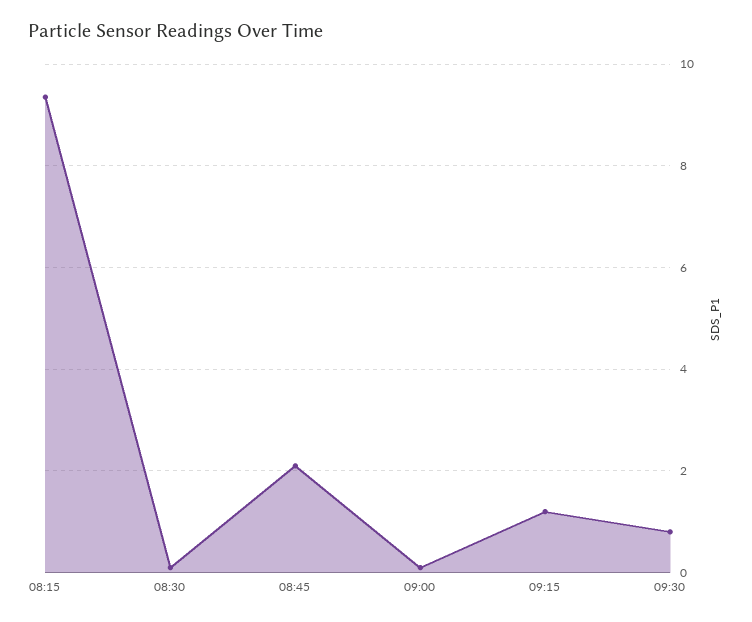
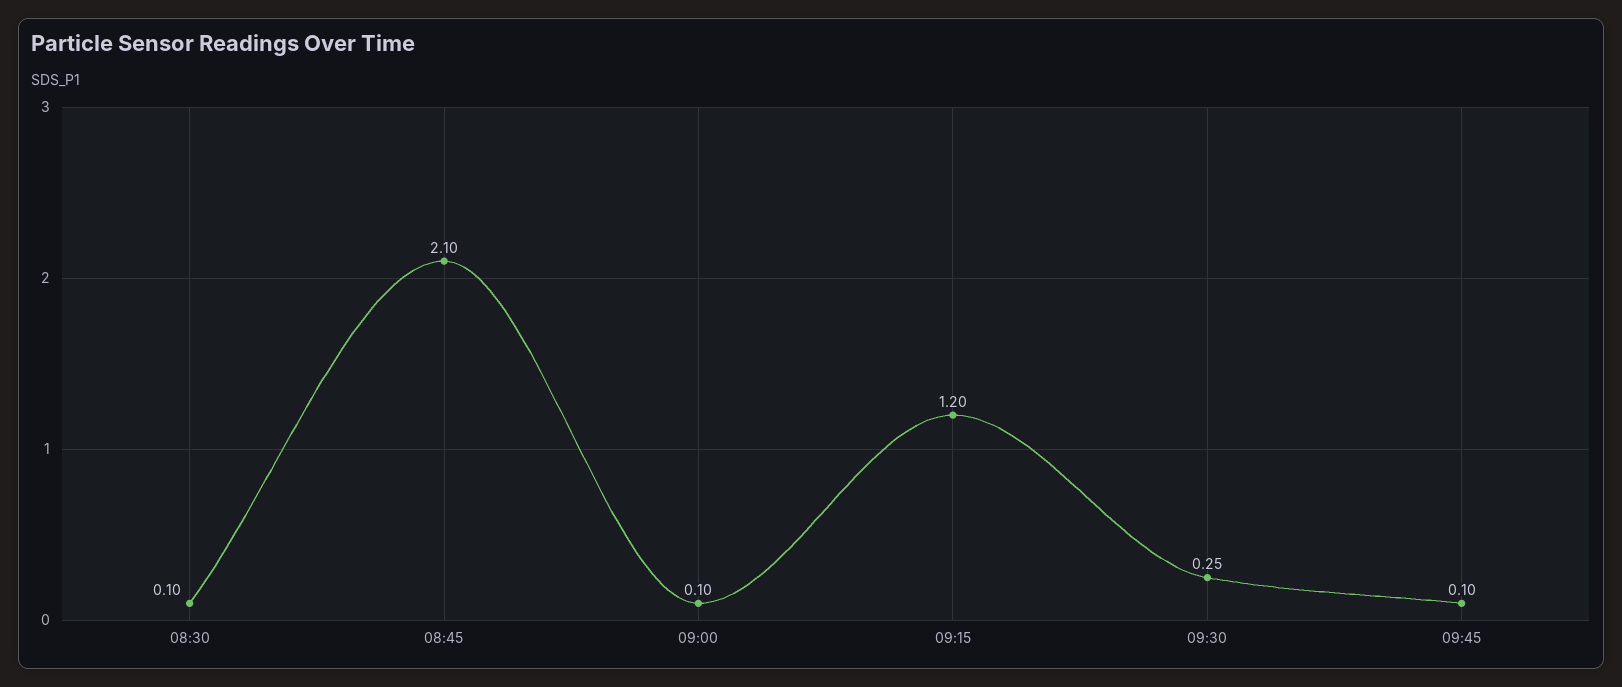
08:15: 9.4 -> none
09:30: 0.8 -> 0.25
09:45: none -> 0.1

